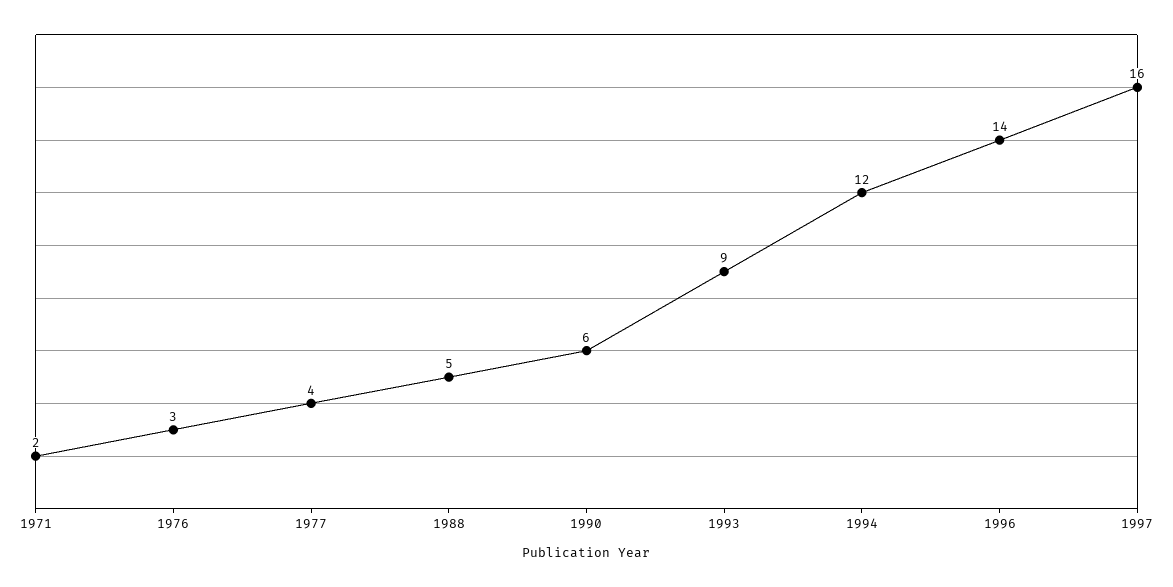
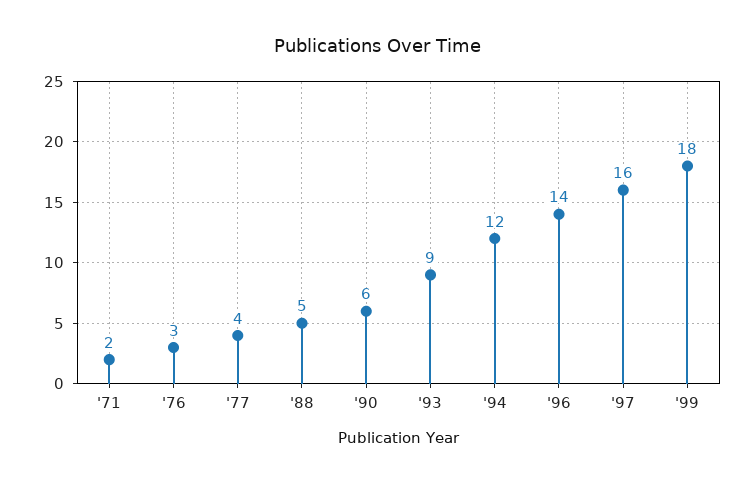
'99: none -> 18

